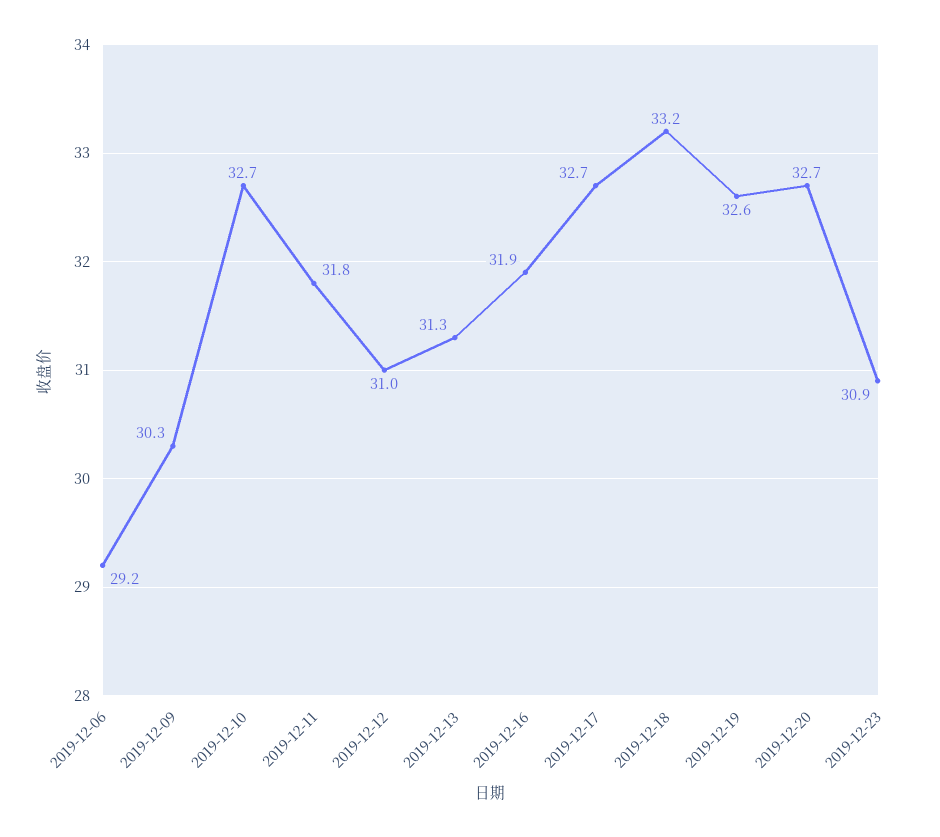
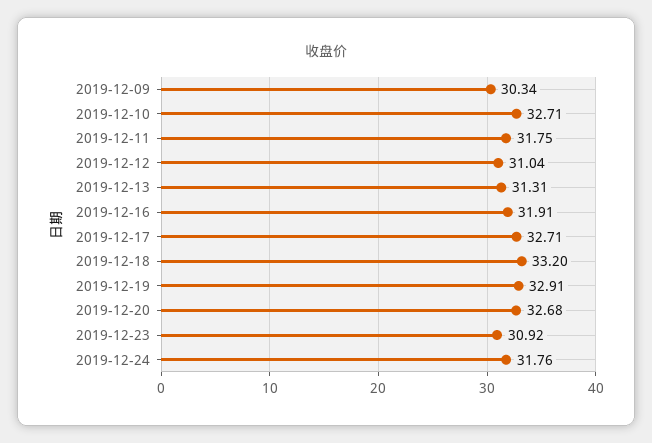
2019-12-06: 29.2 -> none
2019-12-19: 32.6 -> 32.91
2019-12-24: none -> 31.76

